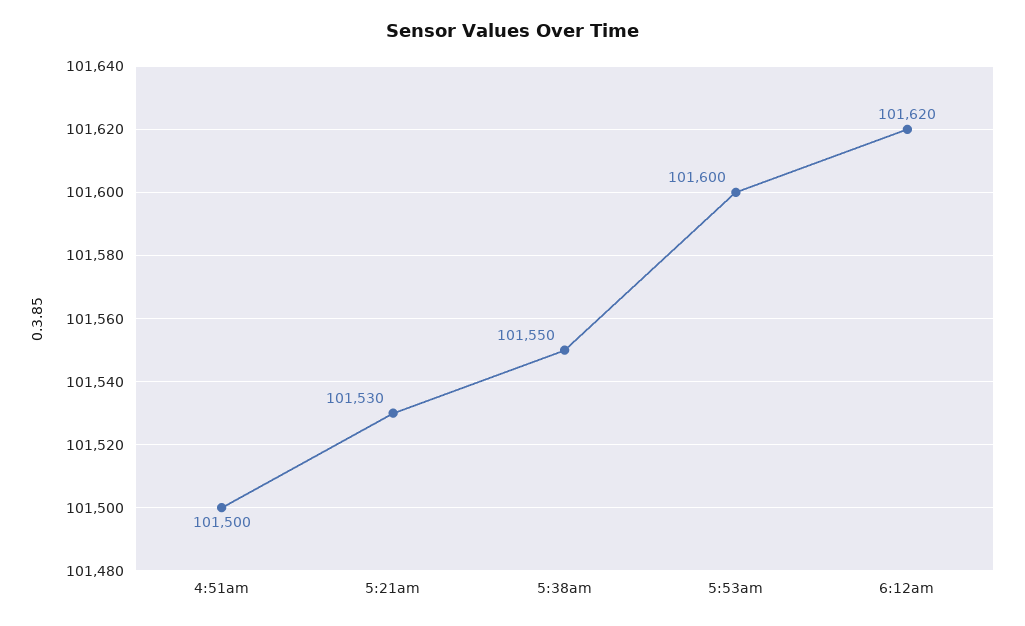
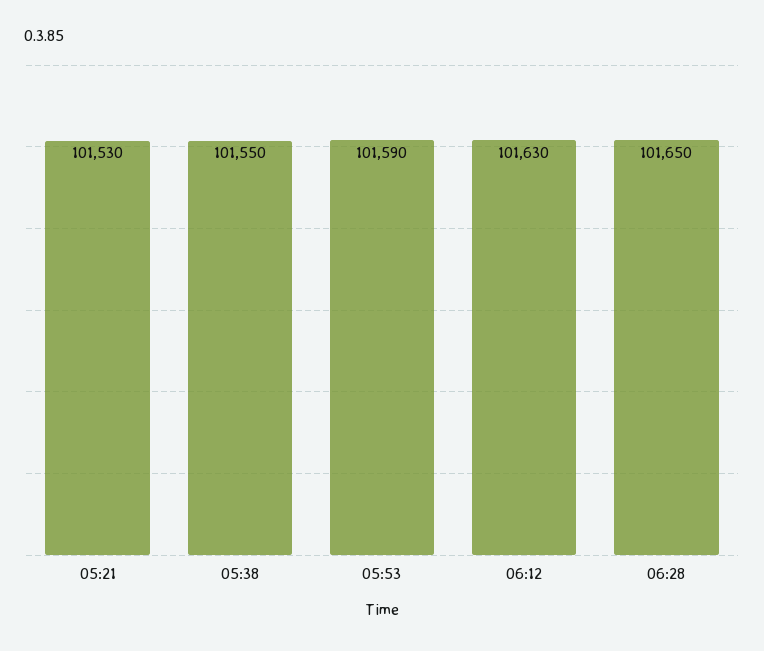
4:51am: 101500 -> none
5:53am: 101600 -> 101590
6:12am: 101620 -> 101630
06:28: none -> 101650

